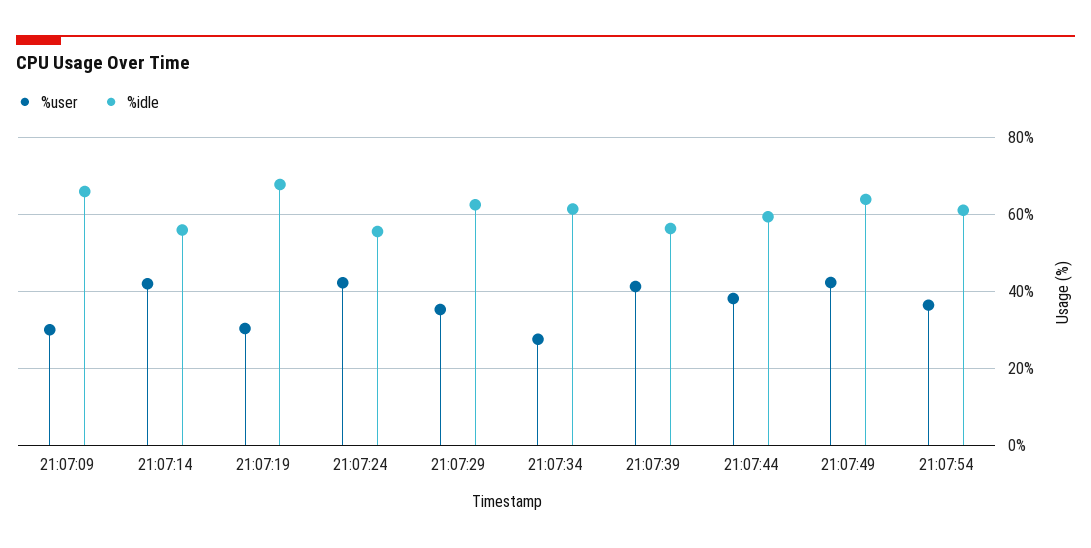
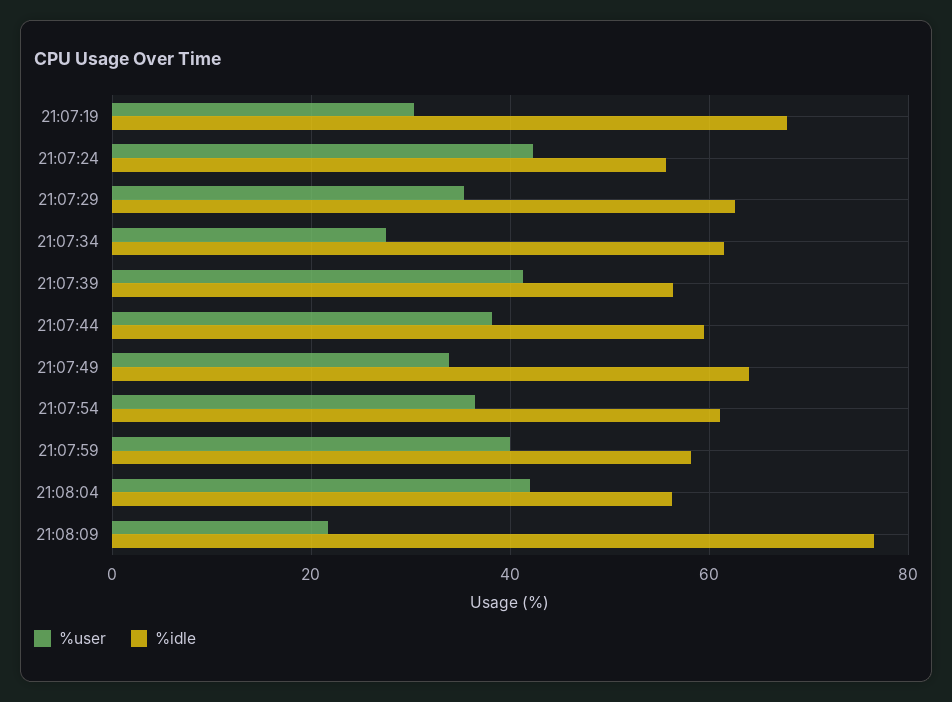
%user, 21:07:09: 30 -> none
%idle, 21:07:09: 66 -> none
%user, 21:07:14: 42 -> none
%idle, 21:07:14: 56 -> none
%user, 21:07:49: 42 -> 34
%user, 21:07:59: none -> 40
%idle, 21:07:59: none -> 58
%user, 21:08:04: none -> 42
%idle, 21:08:04: none -> 56
%user, 21:08:09: none -> 22
%idle, 21:08:09: none -> 76

